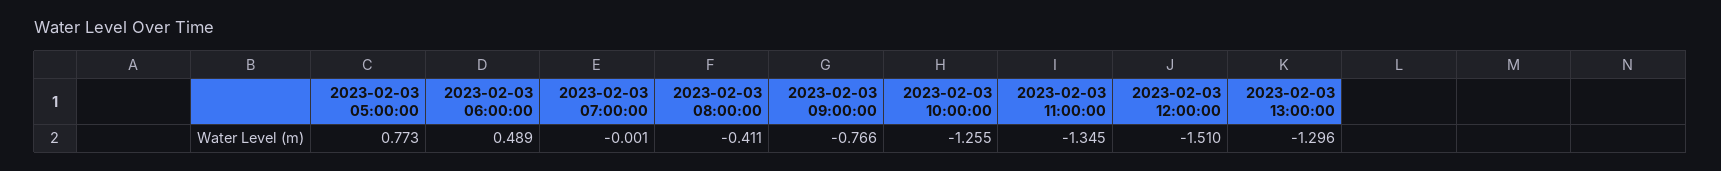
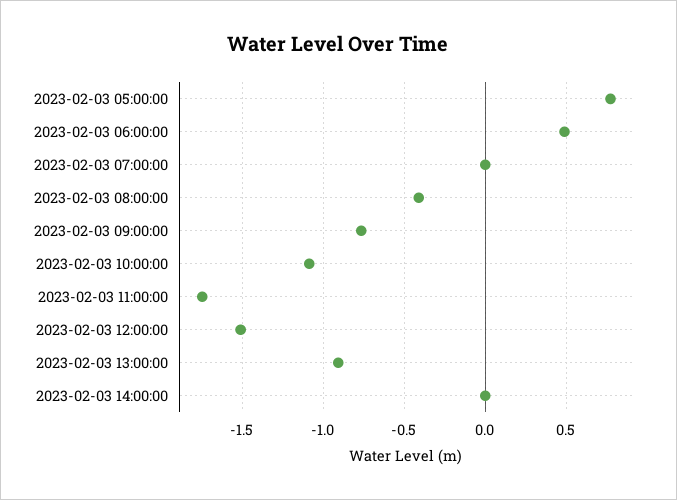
2023-02-03 10:00:00: -1.255 -> -1.1
2023-02-03 11:00:00: -1.345 -> -1.75
2023-02-03 13:00:00: -1.296 -> -0.9
2023-02-03 14:00:00: none -> 0

